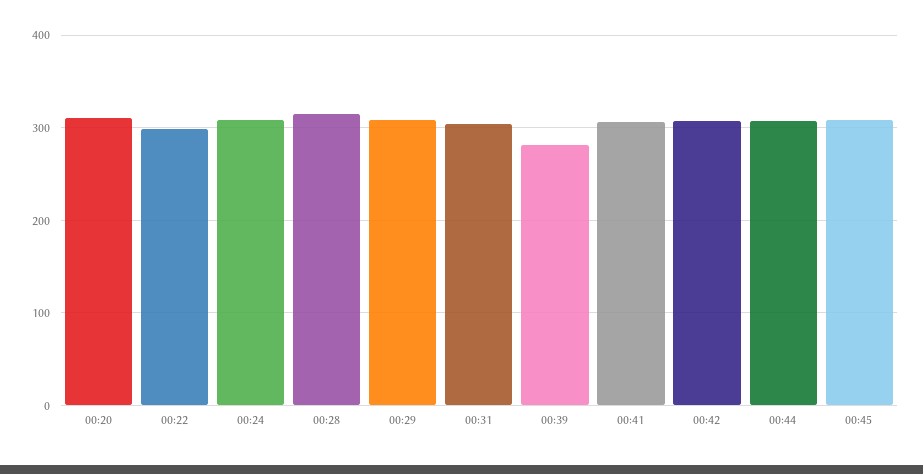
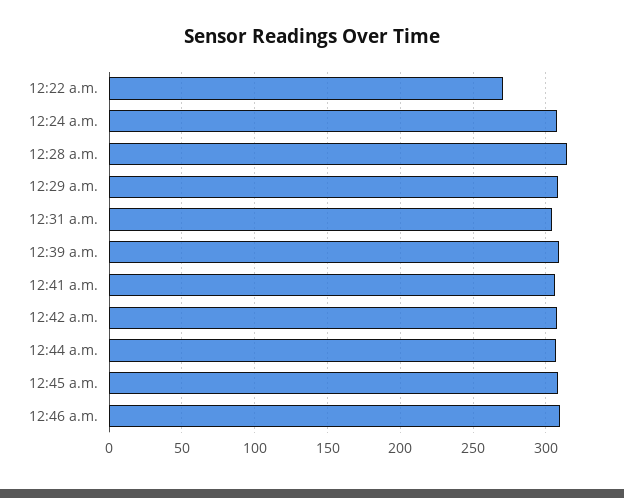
00:20: 310 -> none
00:22: 300 -> 270
00:39: 280 -> 310
12:46 a.m.: none -> 310

